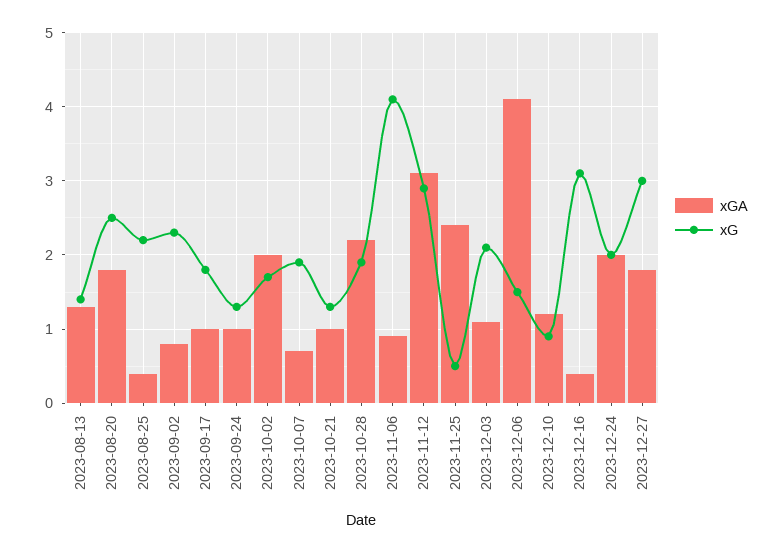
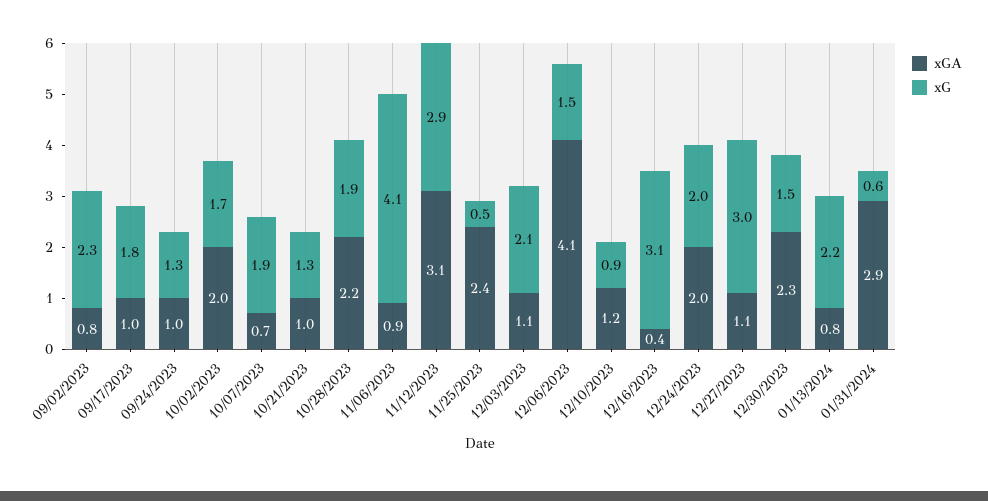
xGA, 2023-08-13: 1.3 -> none
xG, 2023-08-13: 1.4 -> none
xGA, 2023-08-20: 1.8 -> none
xG, 2023-08-20: 2.5 -> none
xGA, 2023-08-25: 0.4 -> none
xG, 2023-08-25: 2.2 -> none
xGA, 2023-12-27: 1.8 -> 1.1
xGA, 12/30/2023: none -> 2.3
xG, 12/30/2023: none -> 1.5
xGA, 01/13/2024: none -> 0.8
xG, 01/13/2024: none -> 2.2
xGA, 01/31/2024: none -> 2.9
xG, 01/31/2024: none -> 0.6

